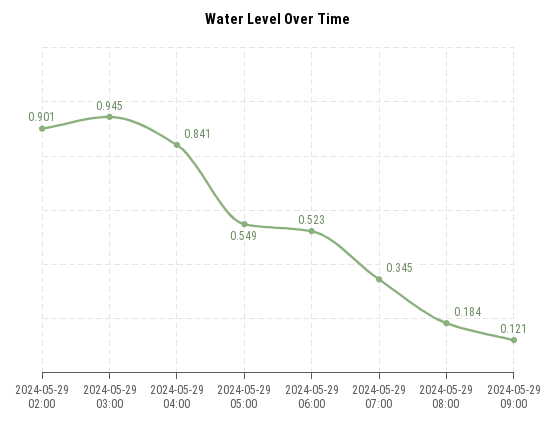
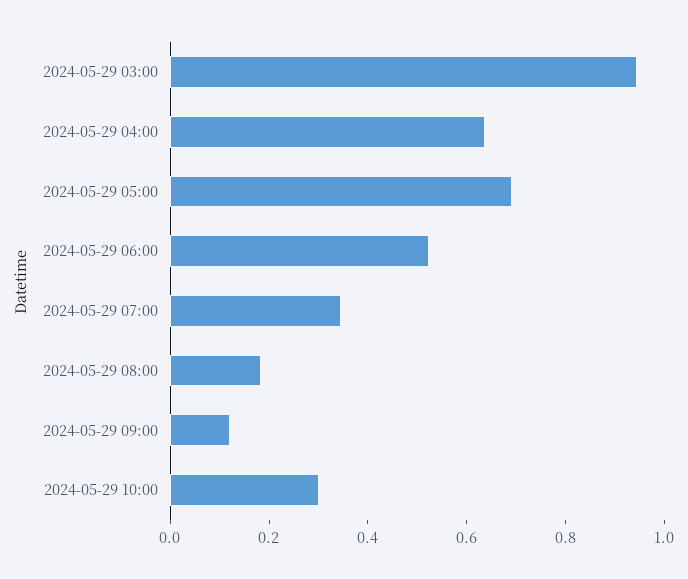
2024-05-29 02:00: 0.901 -> none
2024-05-29 04:00: 0.841 -> 0.65
2024-05-29 05:00: 0.549 -> 0.7
2024-05-29 10:00: none -> 0.3

